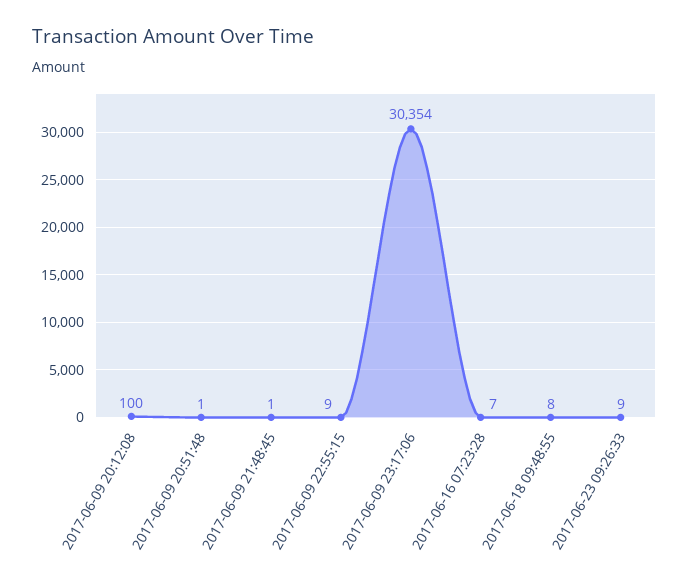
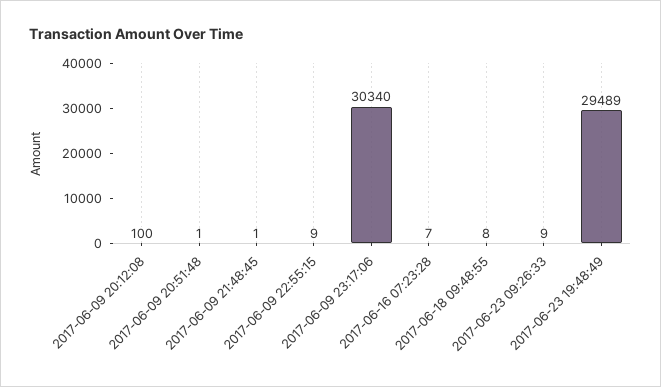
2017-06-09 23:17:06: 30354 -> 30340
2017-06-23 19:48:49: none -> 29489

